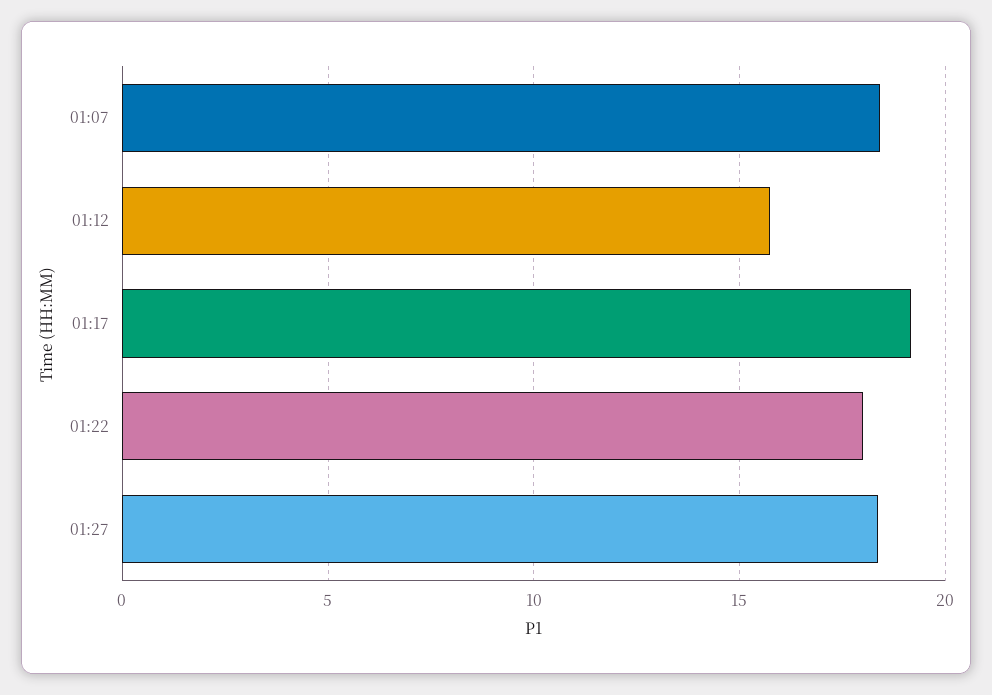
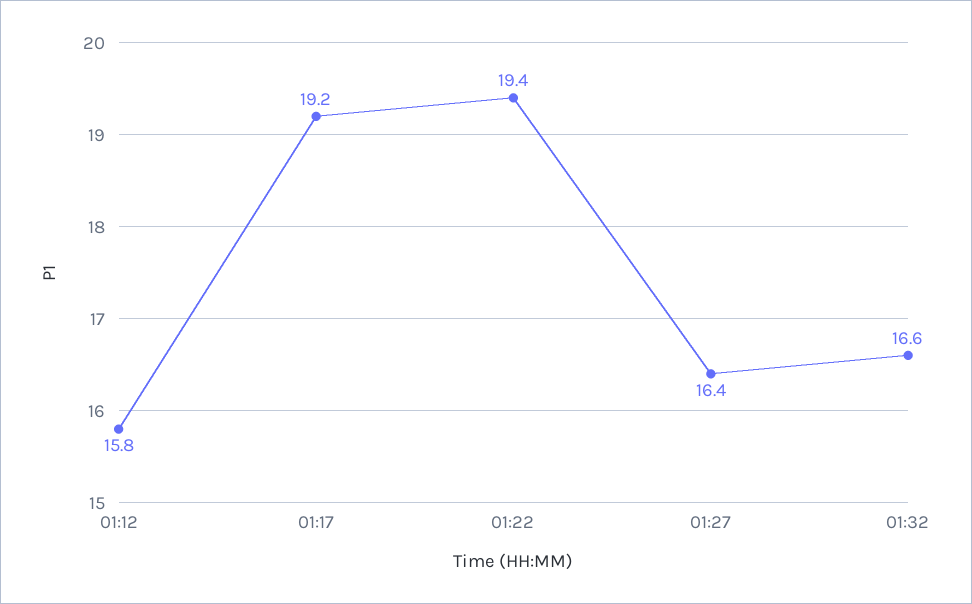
01:07: 18.5 -> none
01:22: 18 -> 19.4
01:27: 18.5 -> 16.4
01:32: none -> 16.6

